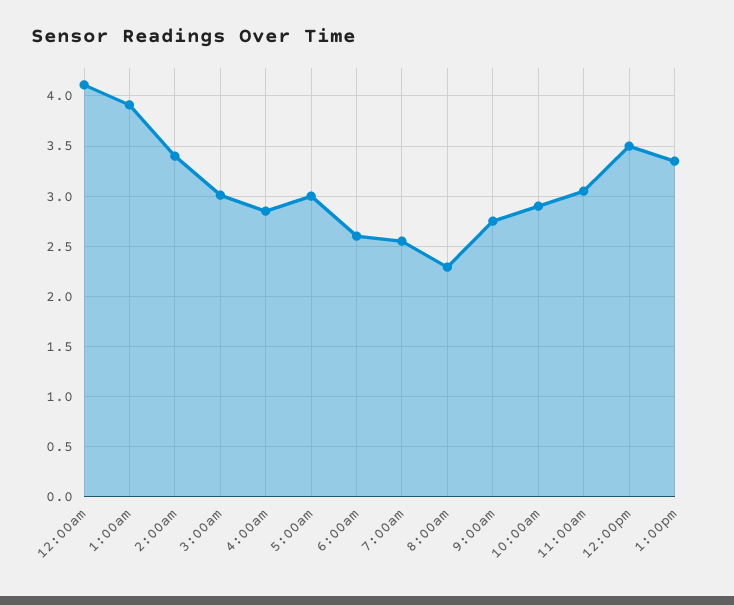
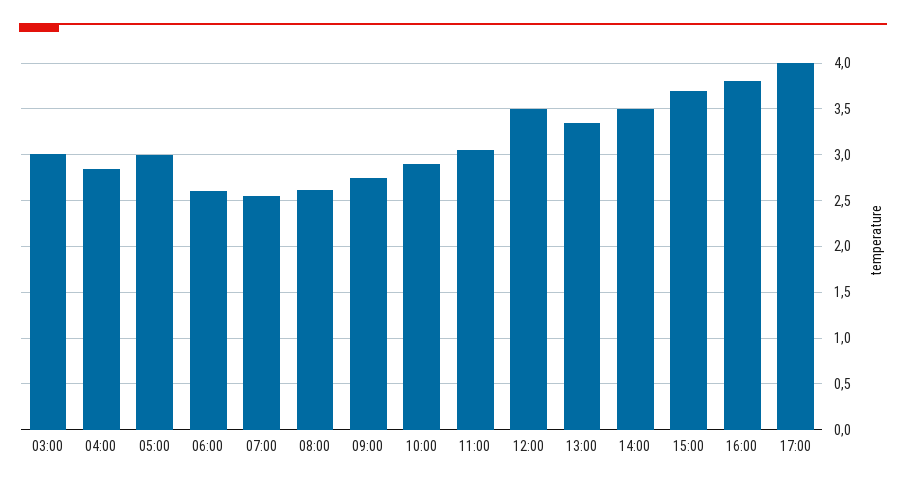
12:00am: 4.1 -> none
1:00am: 3.9 -> none
2:00am: 3.4 -> none
8:00am: 2.3 -> 2.6
14:00: none -> 3.5
15:00: none -> 3.7
16:00: none -> 3.8
17:00: none -> 4

